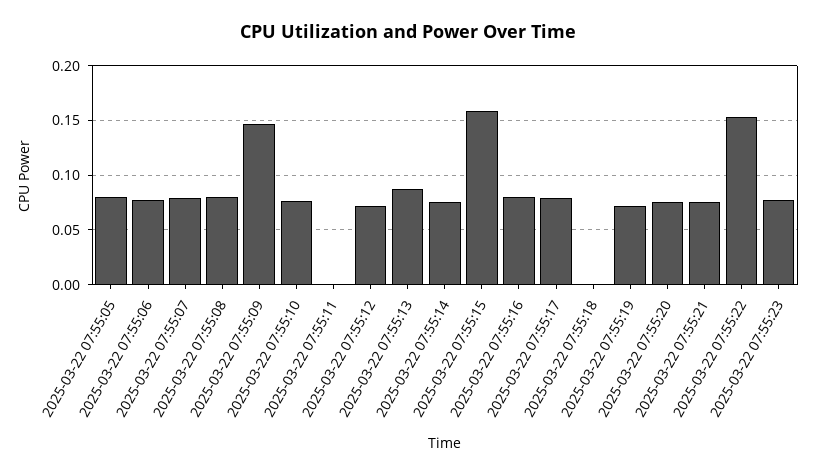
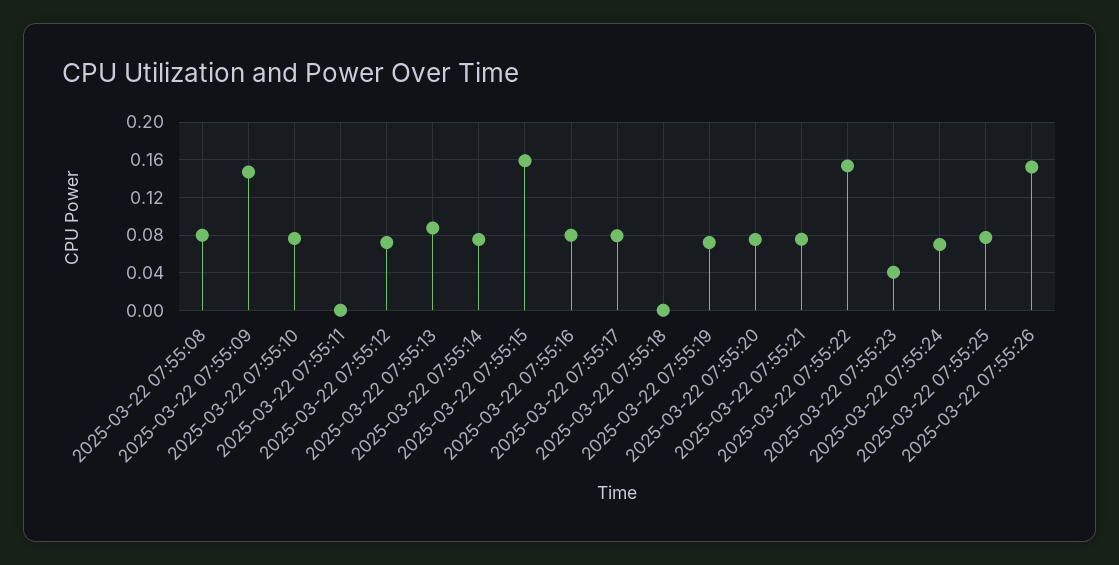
2025-03-22 07:55:05: 0.08 -> none
2025-03-22 07:55:06: 0.08 -> none
2025-03-22 07:55:07: 0.08 -> none
2025-03-22 07:55:23: 0.08 -> 0.04
2025-03-22 07:55:24: none -> 0.07
2025-03-22 07:55:25: none -> 0.08
2025-03-22 07:55:26: none -> 0.15

